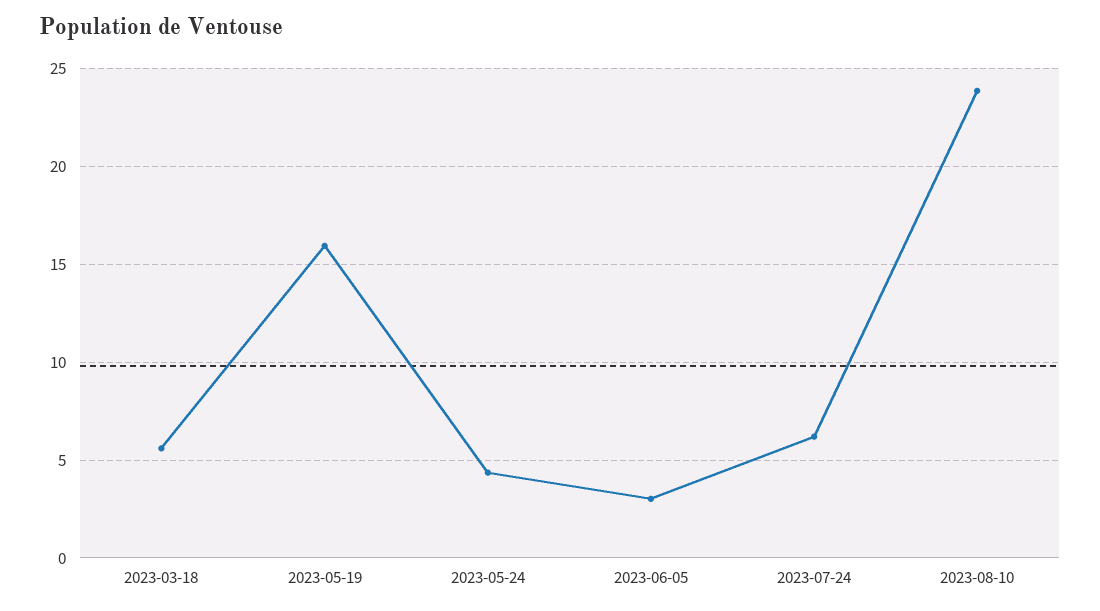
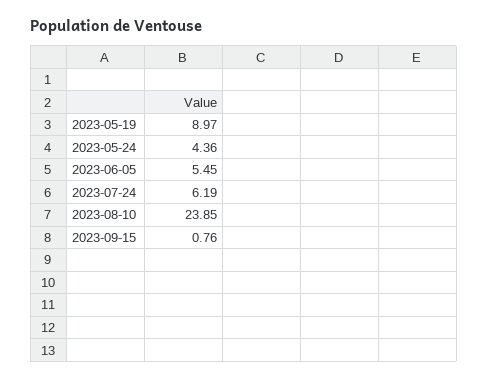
2023-03-18: 5.5 -> none
2023-05-19: 16 -> 8.97
2023-06-05: 3 -> 5.45
2023-09-15: none -> 0.76

